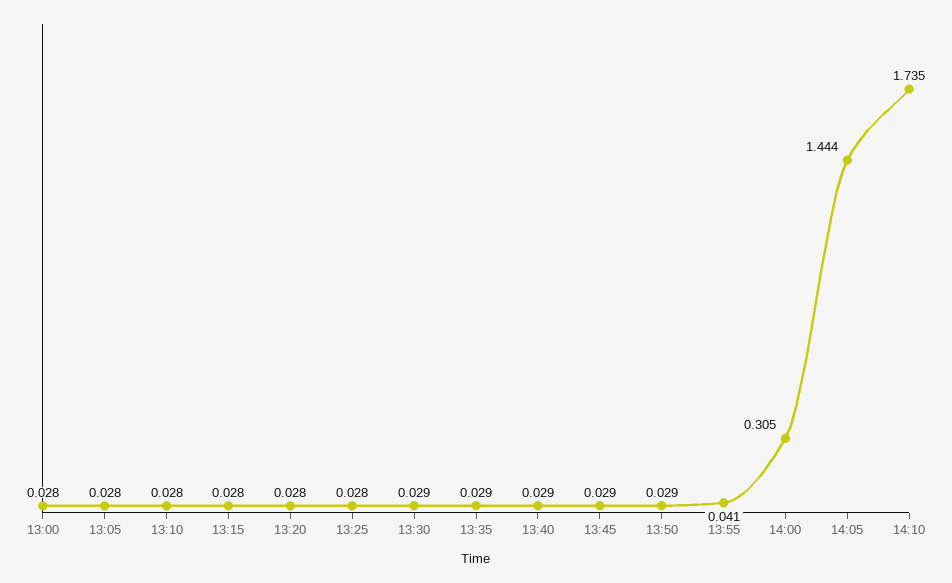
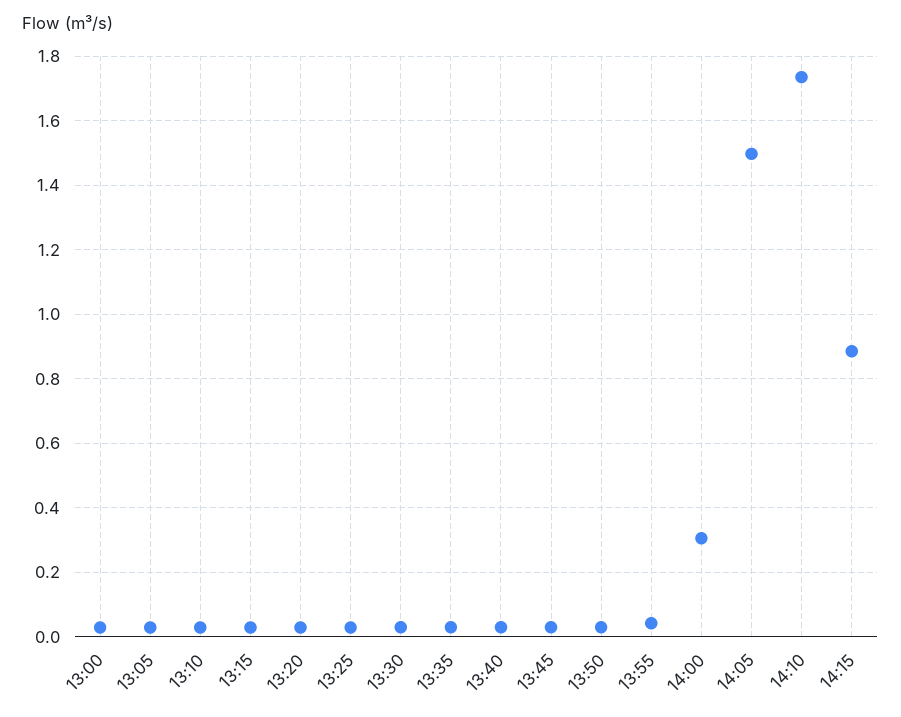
14:05: 1.444 -> 1.5
14:15: none -> 0.88

